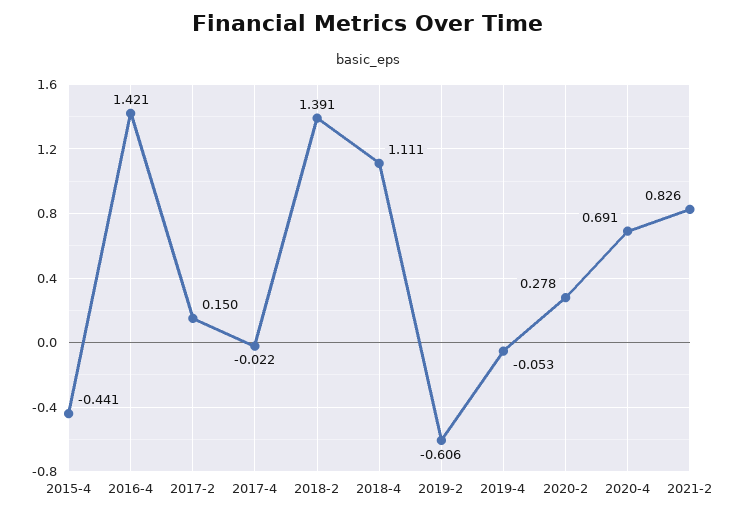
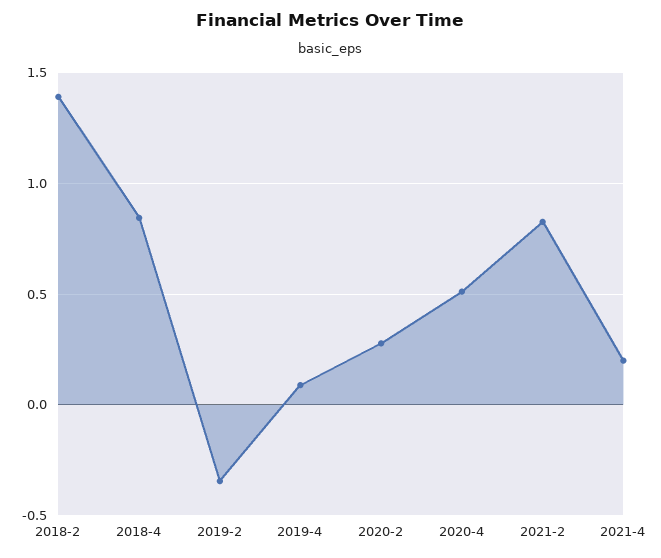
2015-4: -0.441 -> none
2016-4: 1.421 -> none
2017-2: 0.15 -> none
2017-4: -0.022 -> none
2018-4: 1.111 -> 0.85
2019-2: -0.606 -> -0.35
2019-4: -0.053 -> 0.1
2020-4: 0.691 -> 0.5
2021-4: none -> 0.2

